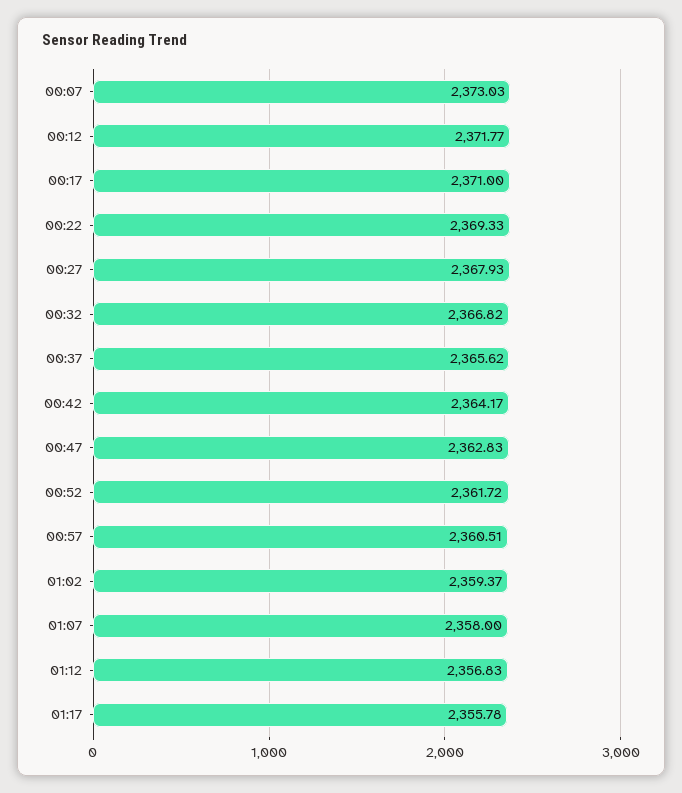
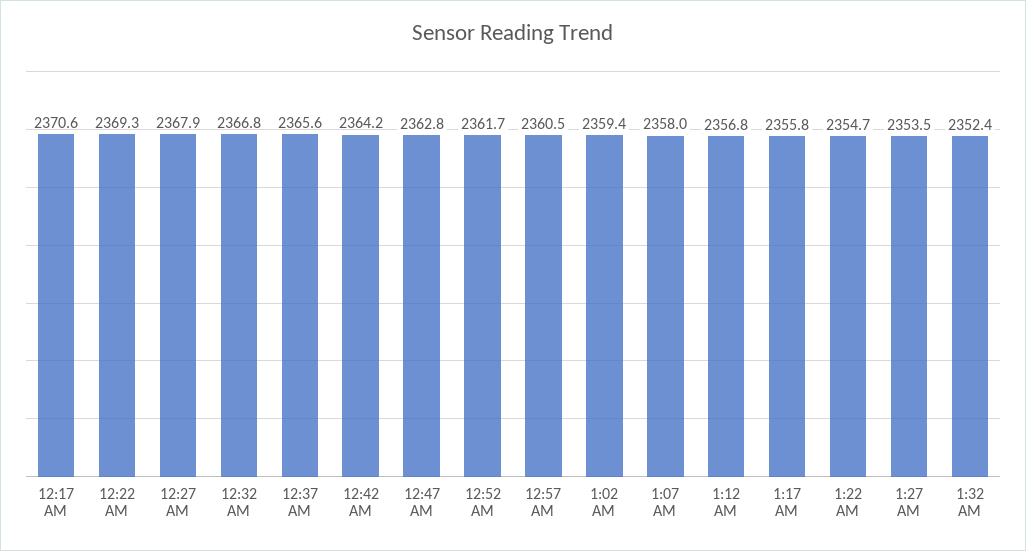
00:07: 2373.03 -> none
00:12: 2371.77 -> none
00:17: 2371 -> 2370.6
1:22 AM: none -> 2354.7
1:27 AM: none -> 2353.5
1:32 AM: none -> 2352.4

